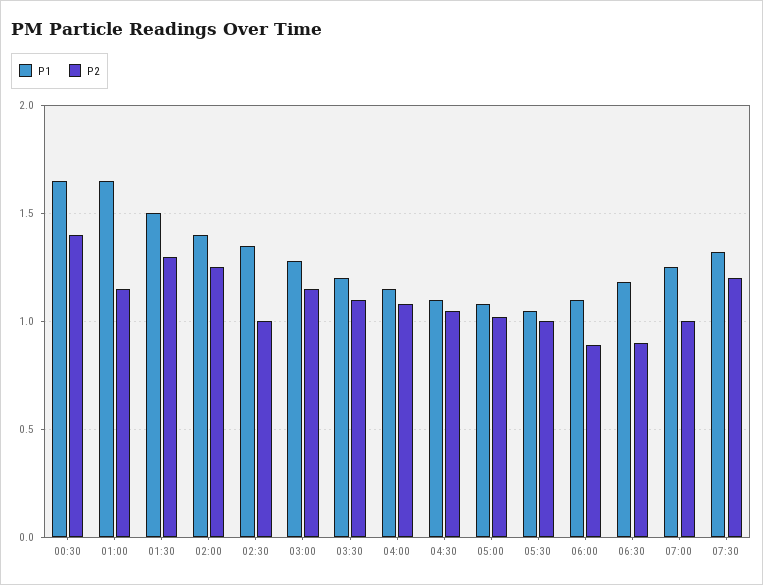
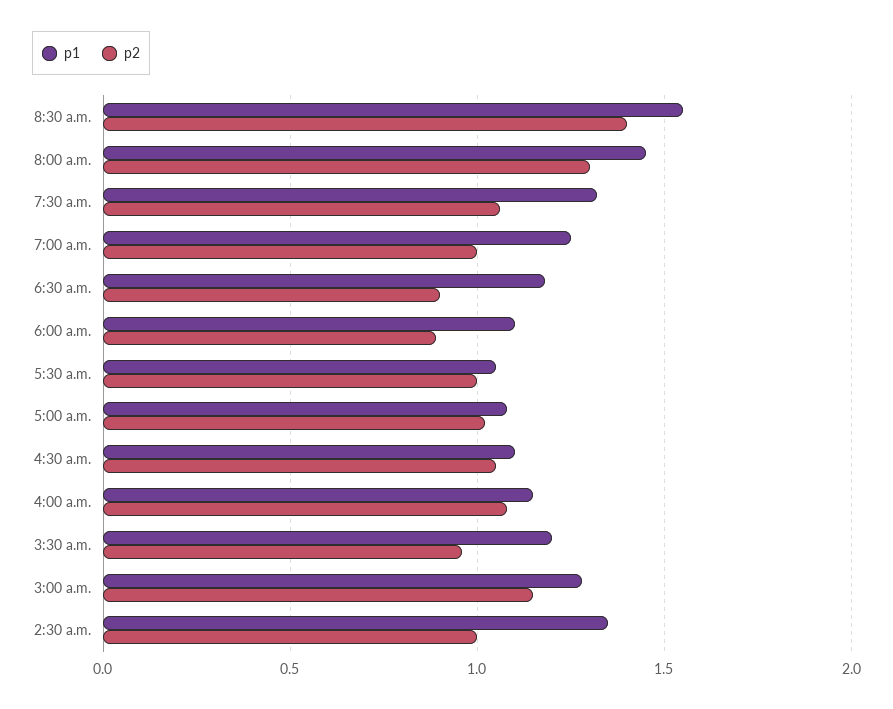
P1, 00:30: 1.65 -> none
P2, 00:30: 1.4 -> none
P1, 01:00: 1.65 -> none
P2, 01:00: 1.15 -> none
P1, 01:30: 1.5 -> none
P2, 01:30: 1.3 -> none
P1, 02:00: 1.4 -> none
P2, 02:00: 1.25 -> none
P2, 03:30: 1.1 -> 0.95
P2, 07:30: 1.2 -> 1.05
P1, 8:30 a.m.: none -> 1.55
P2, 8:30 a.m.: none -> 1.4
P1, 8:00 a.m.: none -> 1.45
P2, 8:00 a.m.: none -> 1.3

